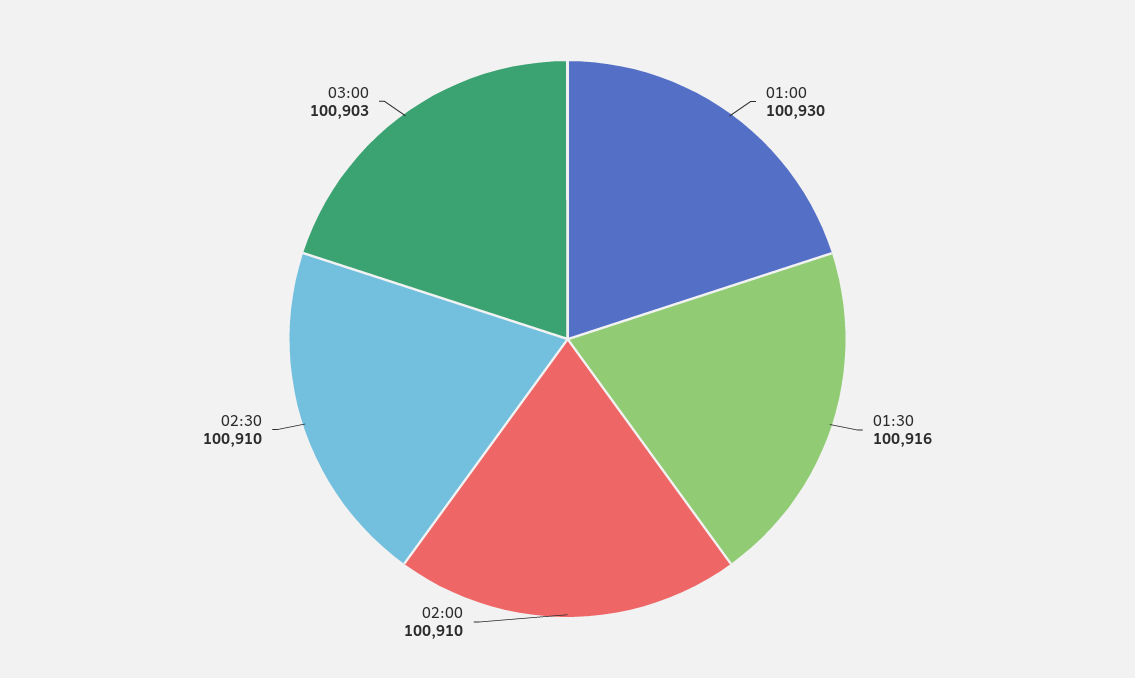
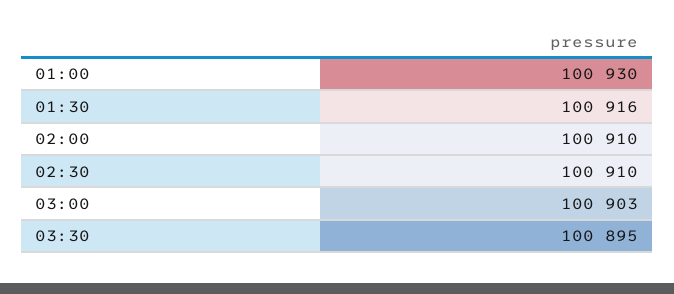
03:30: none -> 100895

